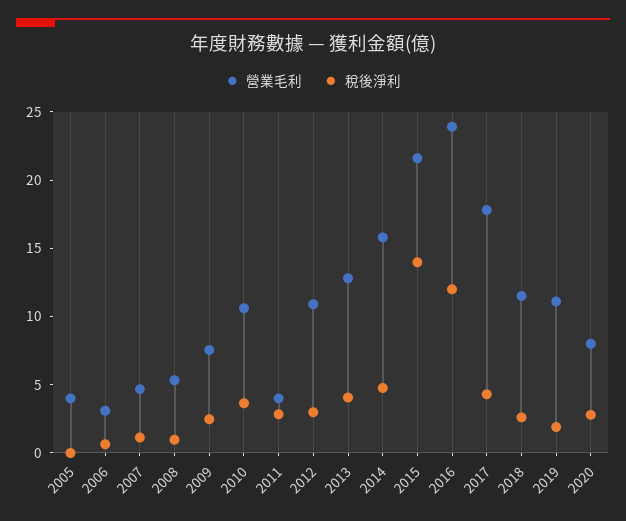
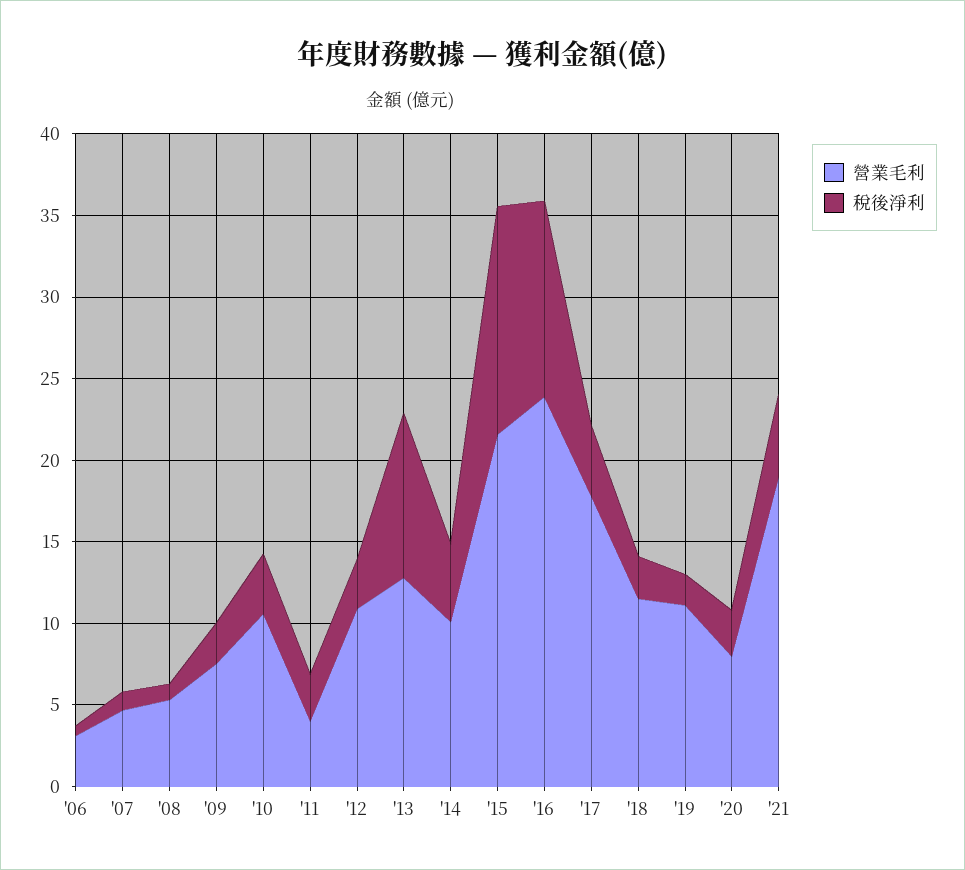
營業毛利, 2005: 4 -> none
稅後淨利, 2005: 0 -> none
稅後淨利, 2013: 4 -> 10
營業毛利, 2014: 16 -> 10
營業毛利, '21: none -> 19
稅後淨利, '21: none -> 5

